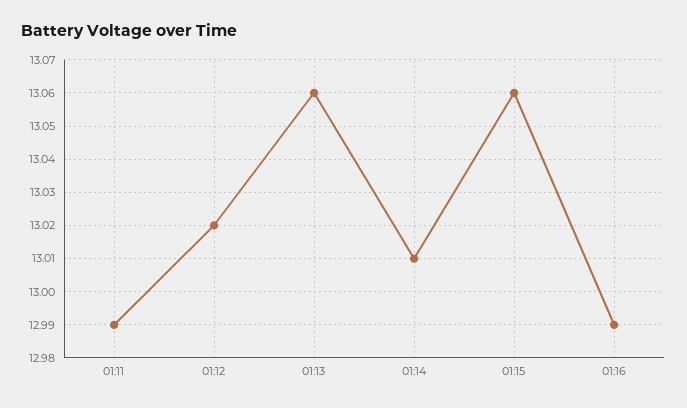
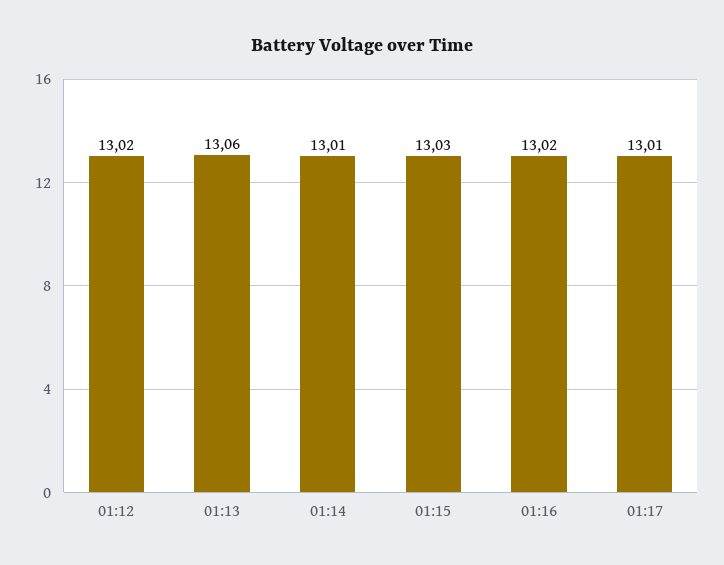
01:11: 12.99 -> none
01:15: 13.06 -> 13.03
01:16: 12.99 -> 13.02
01:17: none -> 13.01

